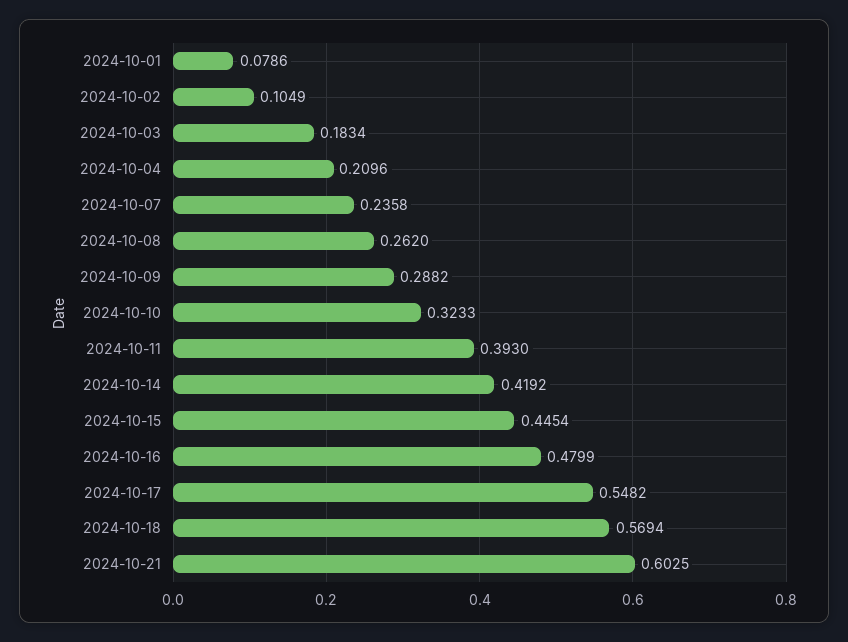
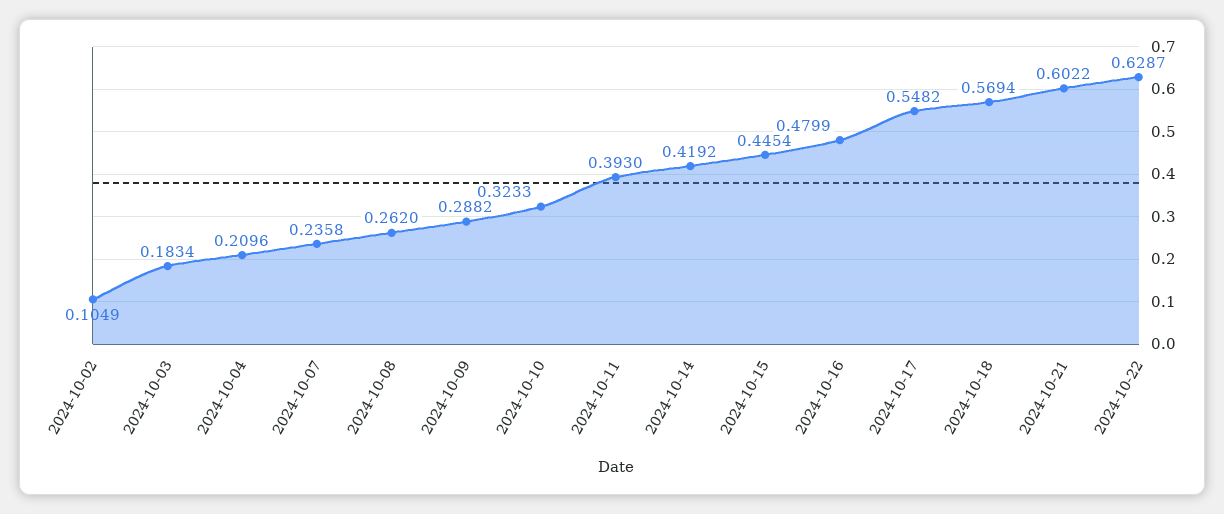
2024-10-01: 0.0786 -> none
2024-10-21: 0.6025 -> 0.6022
2024-10-22: none -> 0.6287

